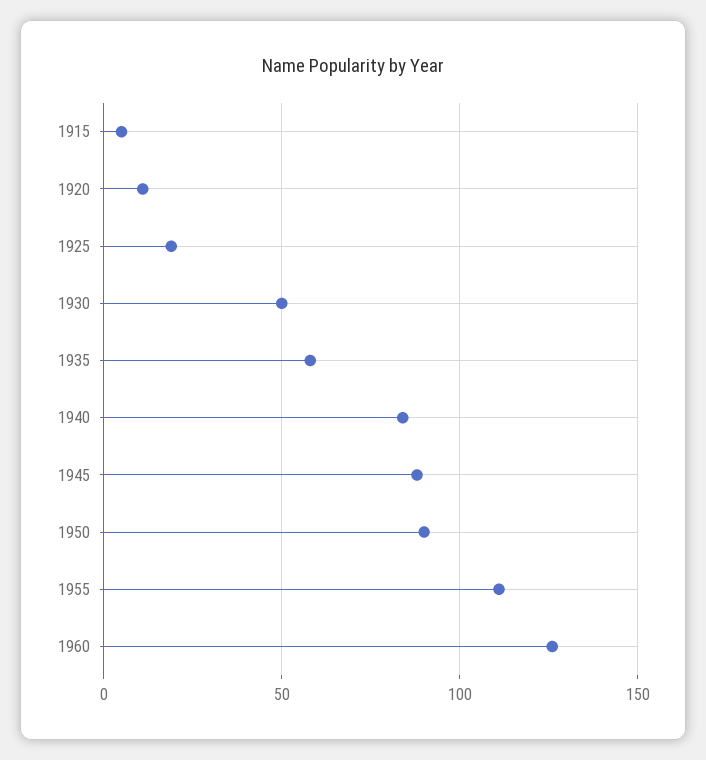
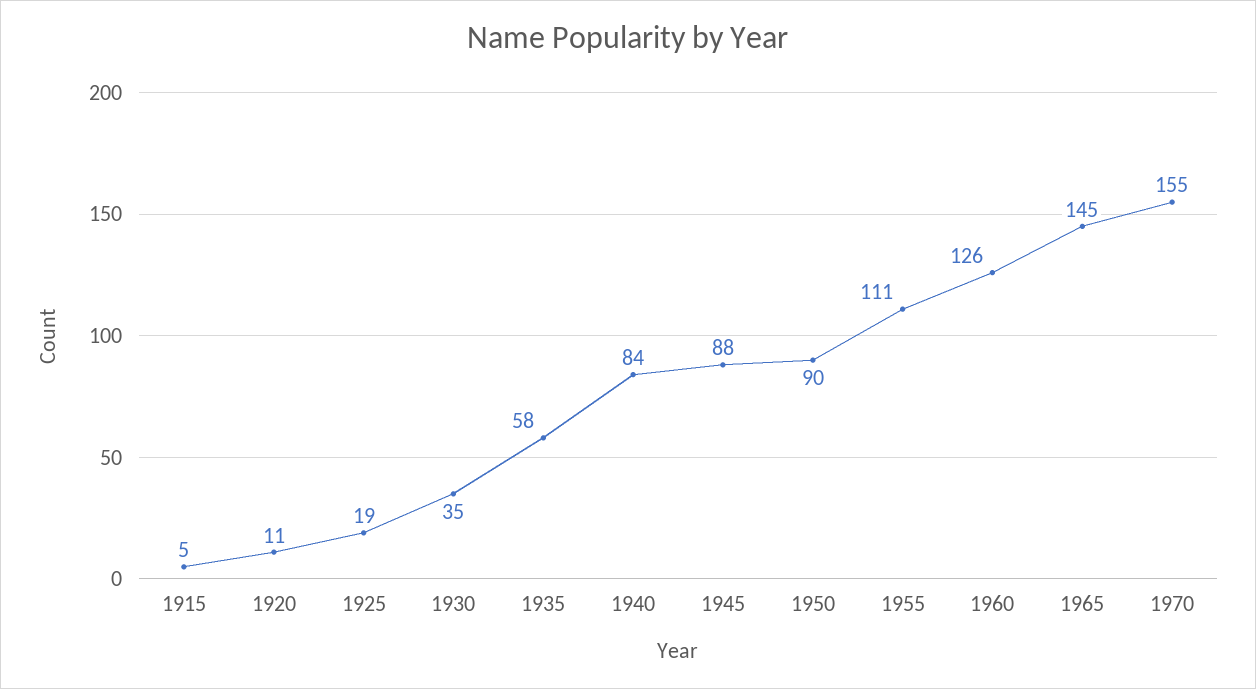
1930: 50 -> 35
1965: none -> 145
1970: none -> 155

